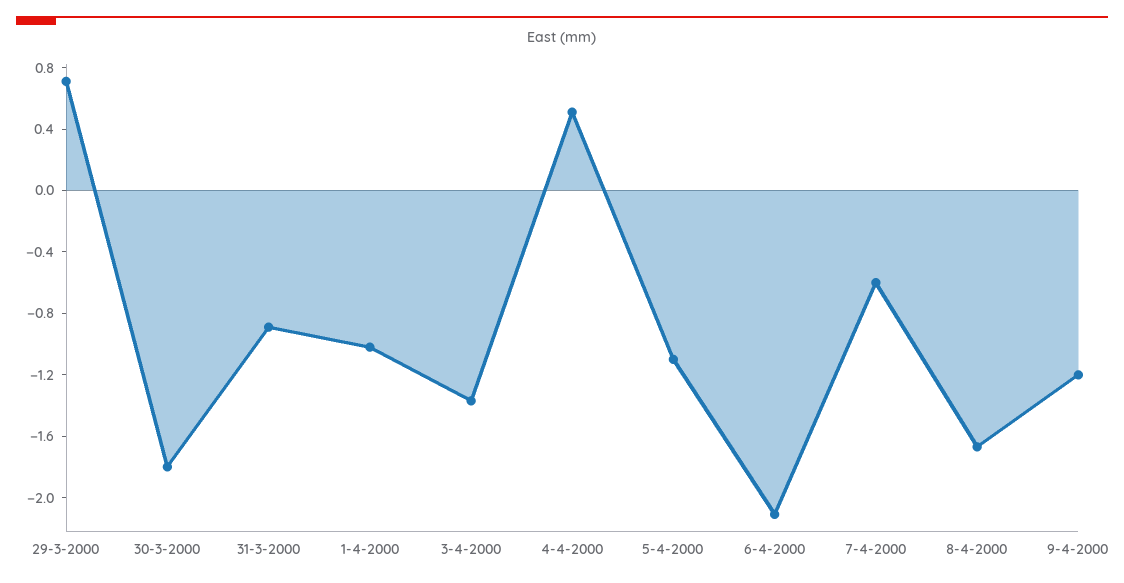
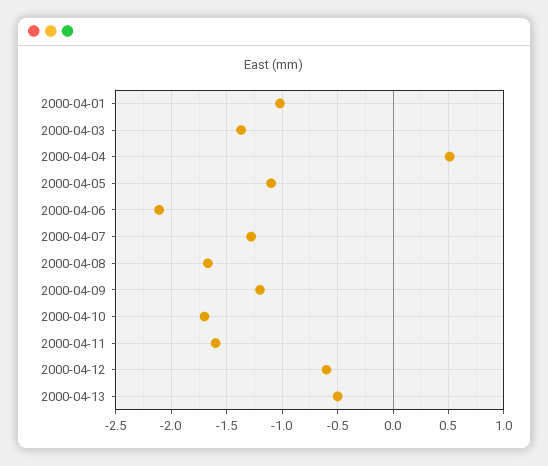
29-3-2000: 0.7 -> none
30-3-2000: -1.8 -> none
31-3-2000: -0.9 -> none
7-4-2000: -0.6 -> -1.3
2000-04-10: none -> -1.7
2000-04-11: none -> -1.6
2000-04-12: none -> -0.6
2000-04-13: none -> -0.5

